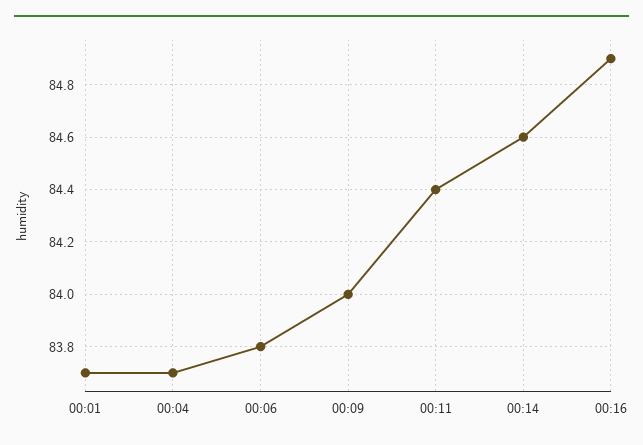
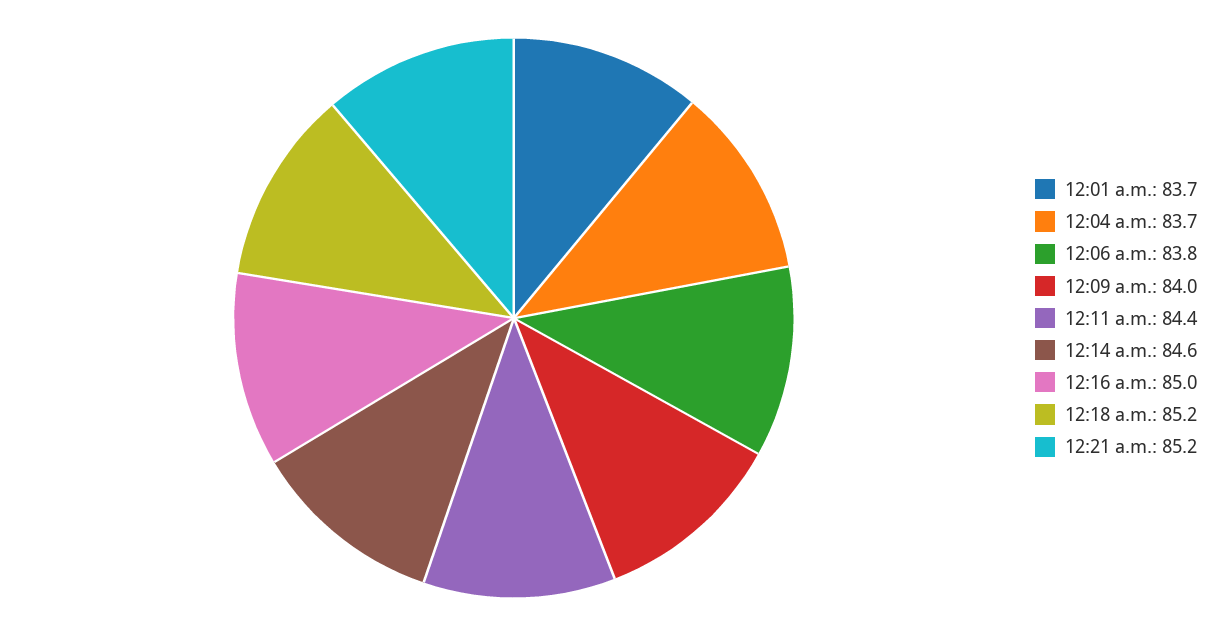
00:16: 84.9 -> 85
12:18 a.m.: none -> 85.2
12:21 a.m.: none -> 85.2

